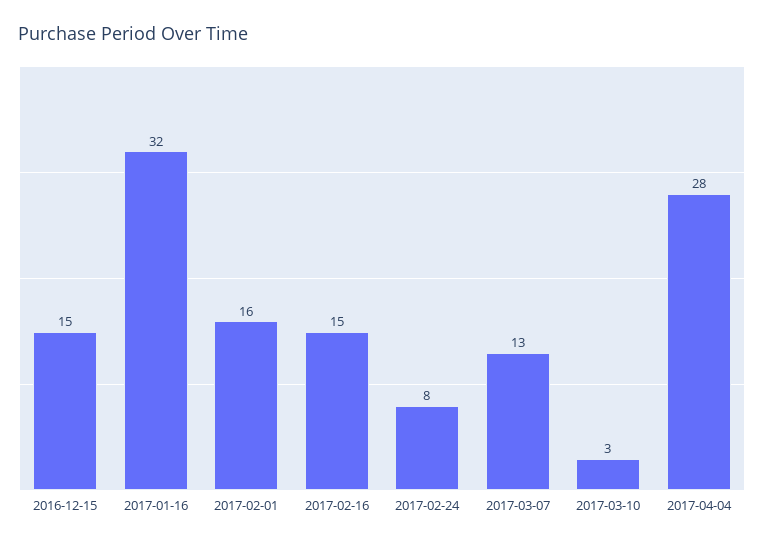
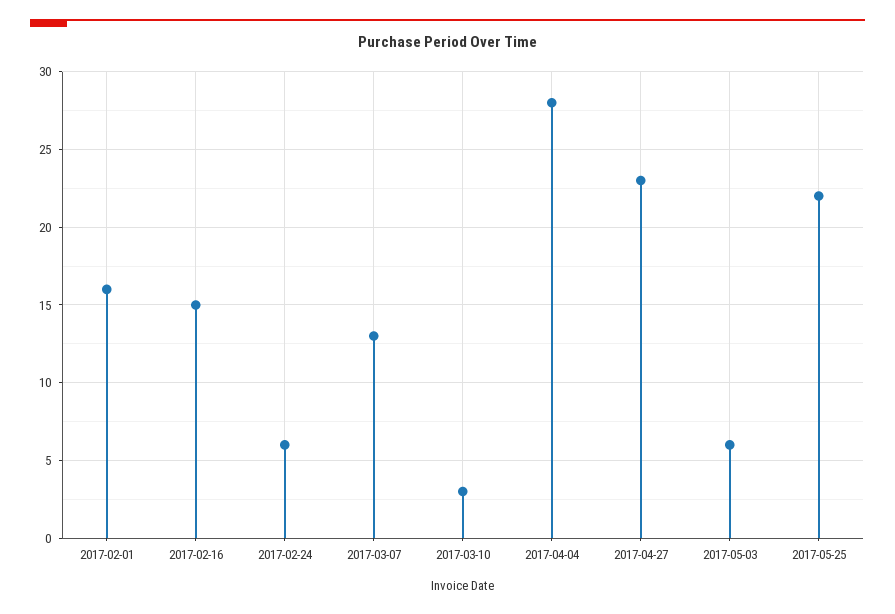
2016-12-15: 15 -> none
2017-01-16: 32 -> none
2017-02-24: 8 -> 6
2017-04-27: none -> 23
2017-05-03: none -> 6
2017-05-25: none -> 22

